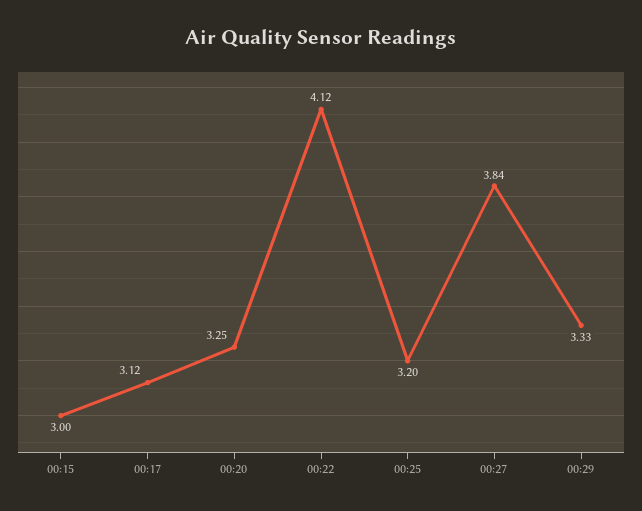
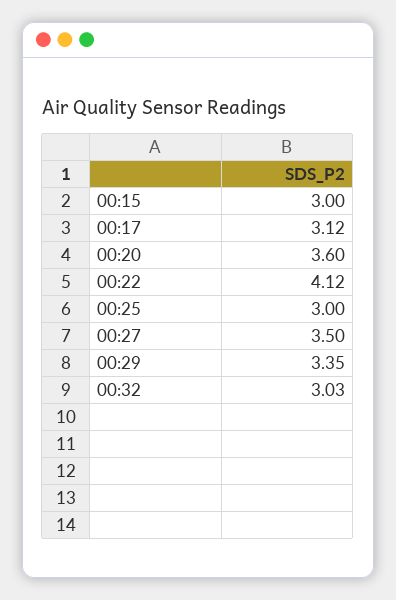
00:20: 3.25 -> 3.6
00:25: 3.2 -> 3
00:27: 3.84 -> 3.5
00:29: 3.33 -> 3.35
00:32: none -> 3.03

